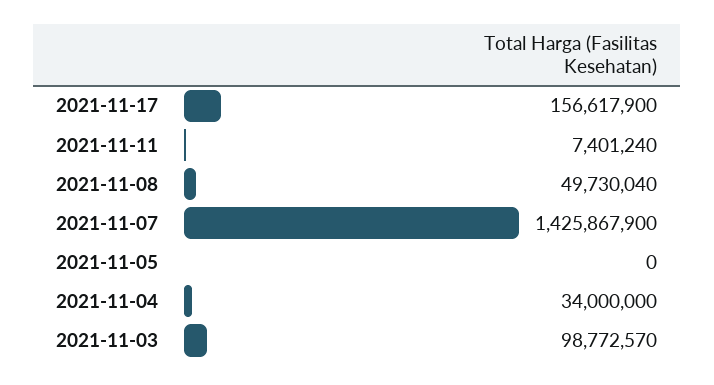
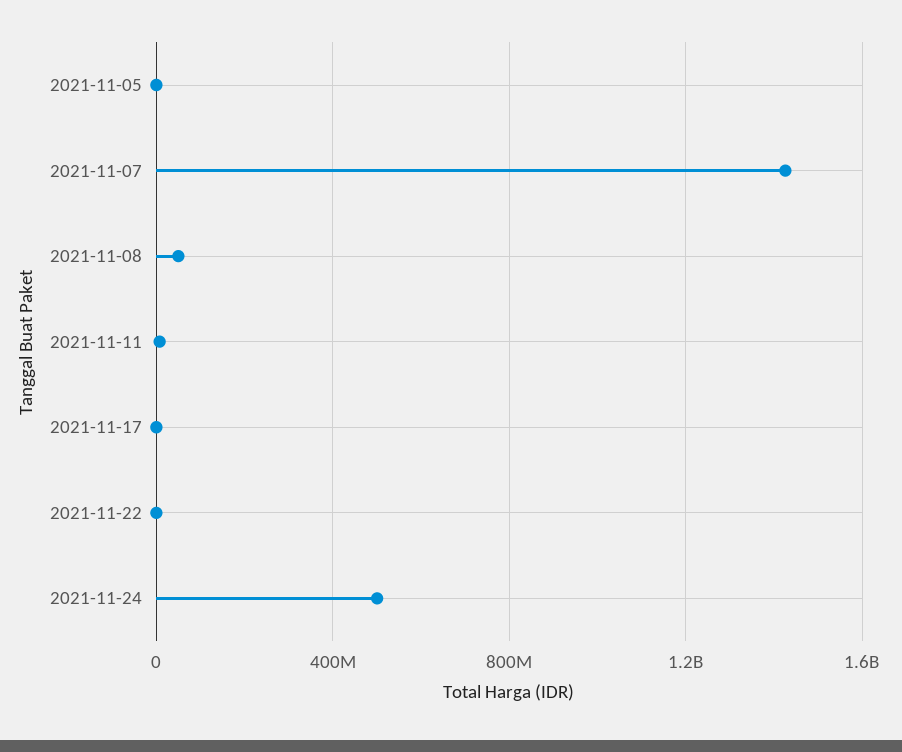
2021-11-17: 156617900 -> 0
2021-11-04: 34000000 -> none
2021-11-03: 98772570 -> none
2021-11-22: none -> 0
2021-11-24: none -> 500000000

